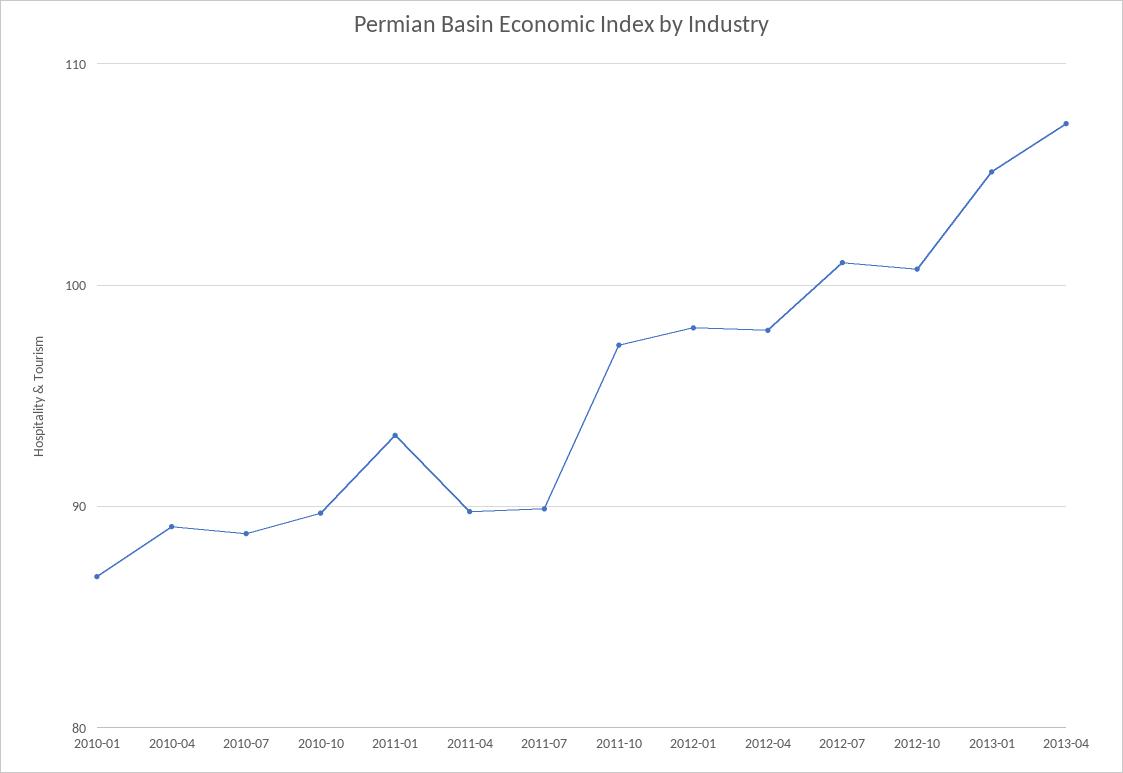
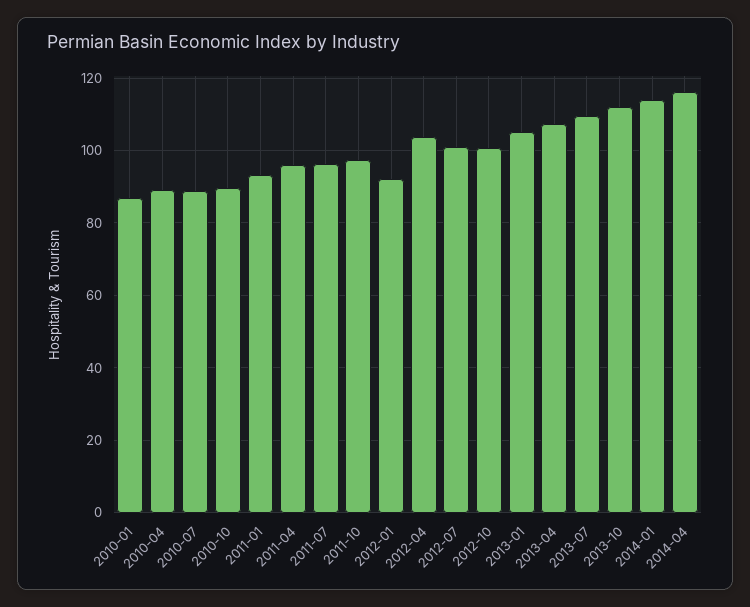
2011-04: 90 -> 96
2011-07: 90 -> 96
2012-01: 98 -> 92
2012-04: 98 -> 104
2013-07: none -> 110
2013-10: none -> 112
2014-01: none -> 114
2014-04: none -> 116

